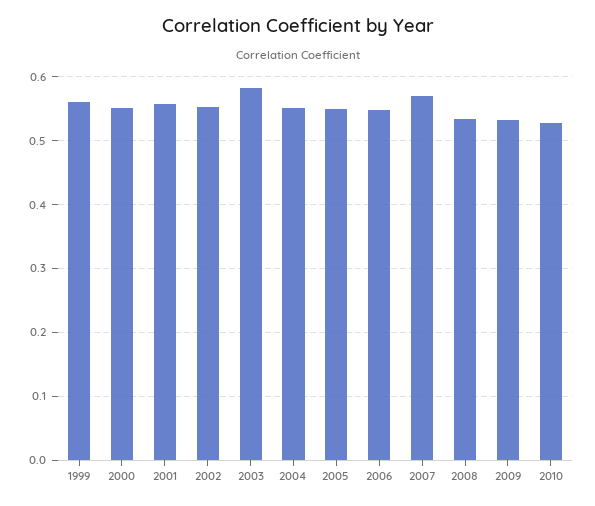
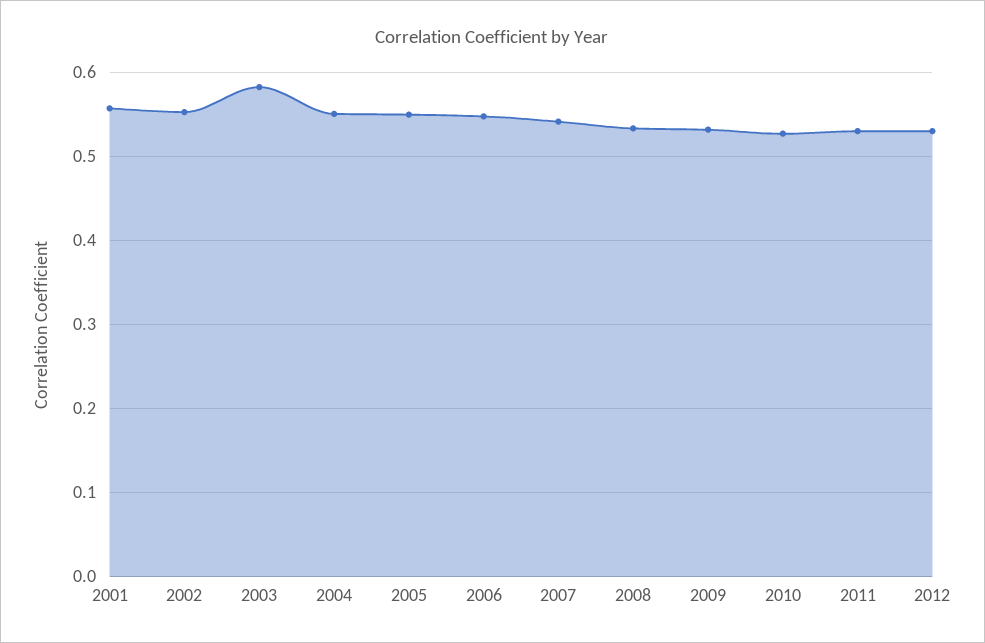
1999: 0.56 -> none
2000: 0.55 -> none
2007: 0.57 -> 0.54
2011: none -> 0.53
2012: none -> 0.53

